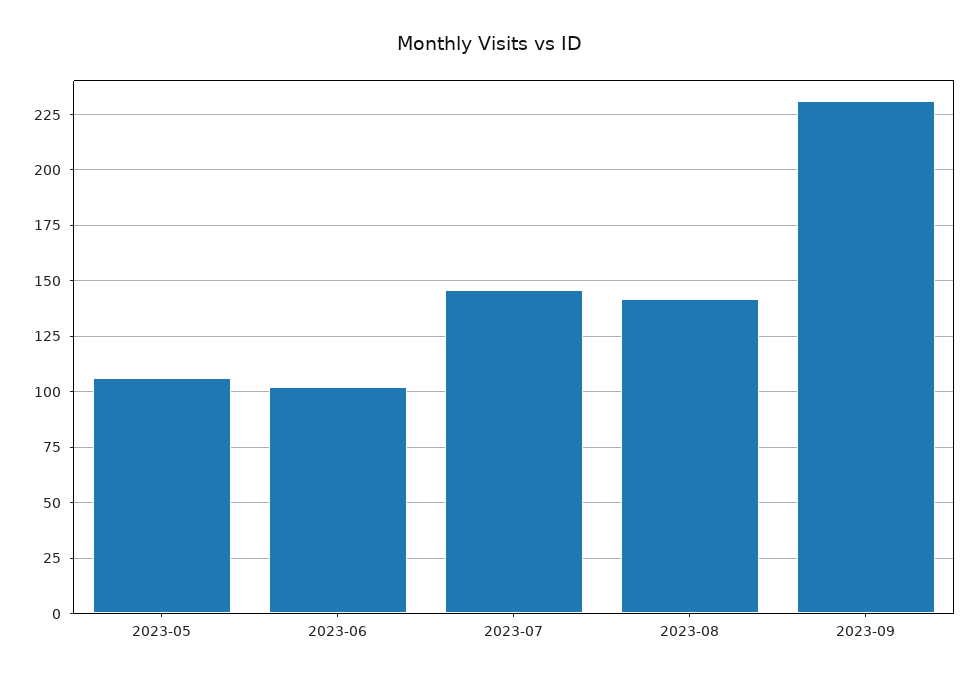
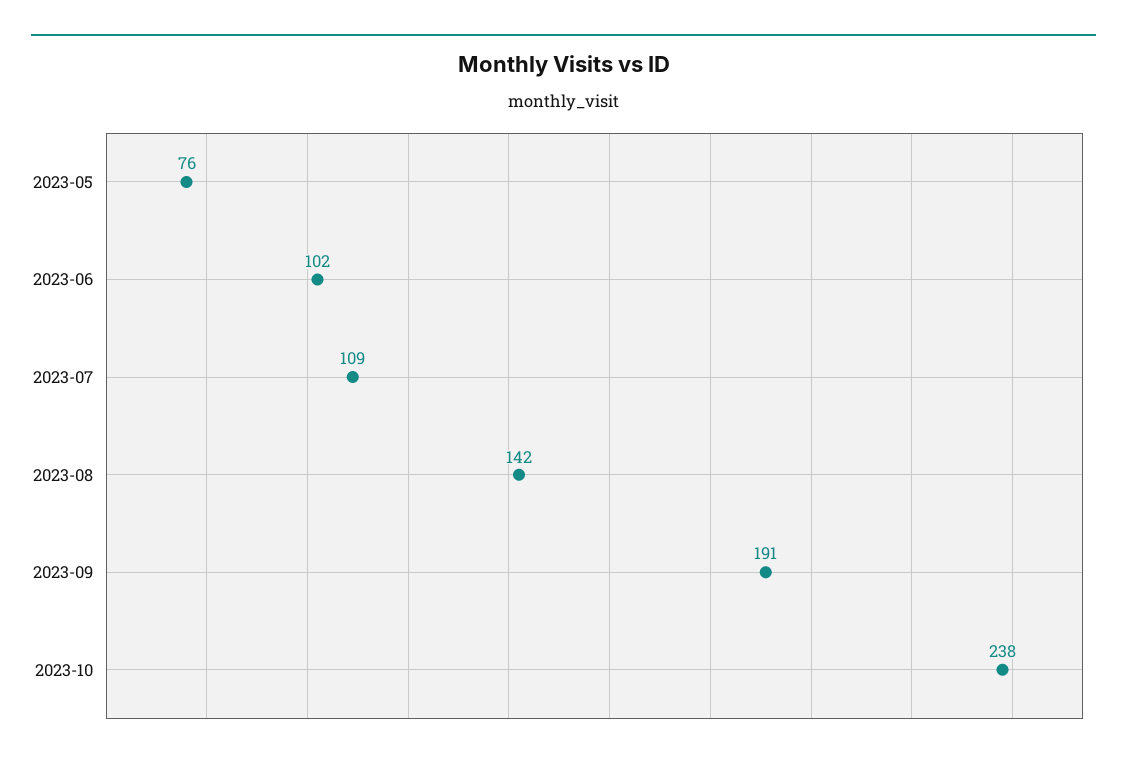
2023-05: 105 -> 76
2023-07: 145 -> 109
2023-09: 230 -> 191
2023-10: none -> 238

